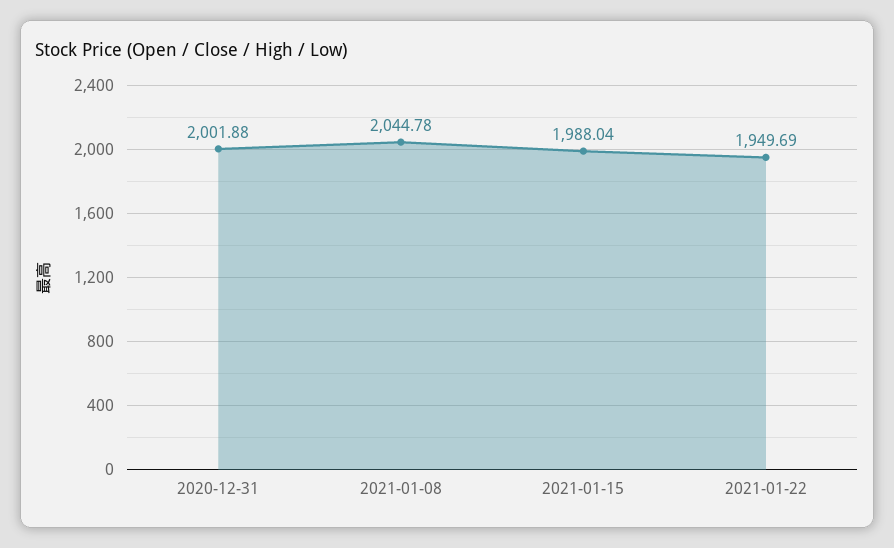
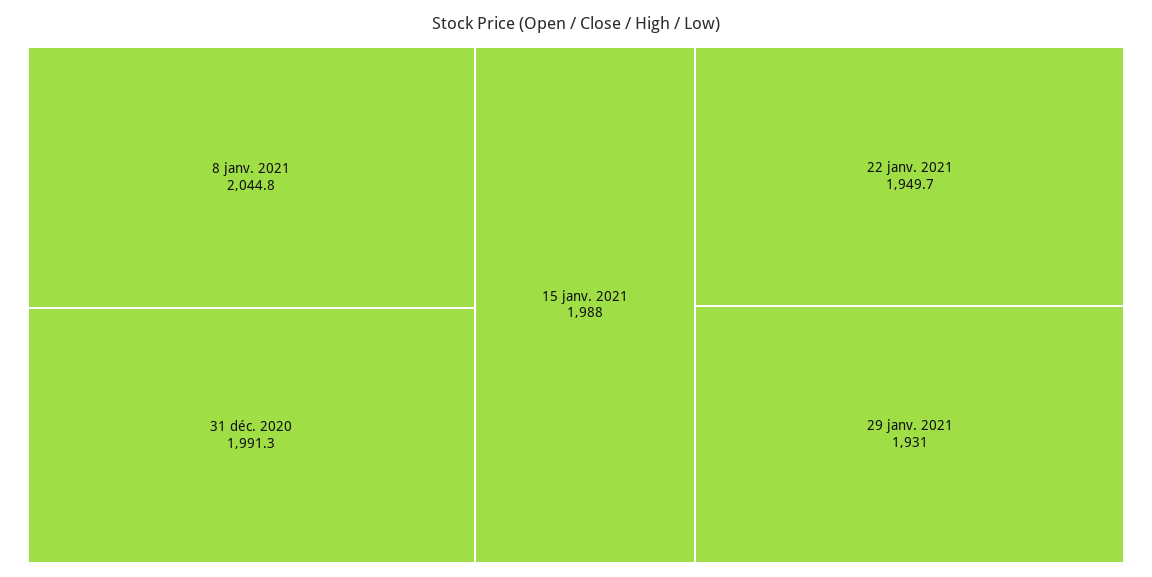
2020-12-31: 2001.88 -> 1991.3
29 janv. 2021: none -> 1931

